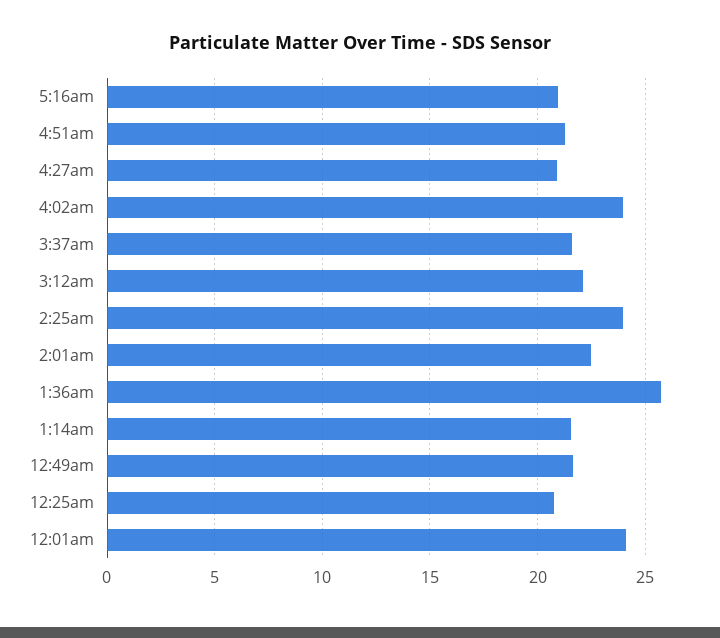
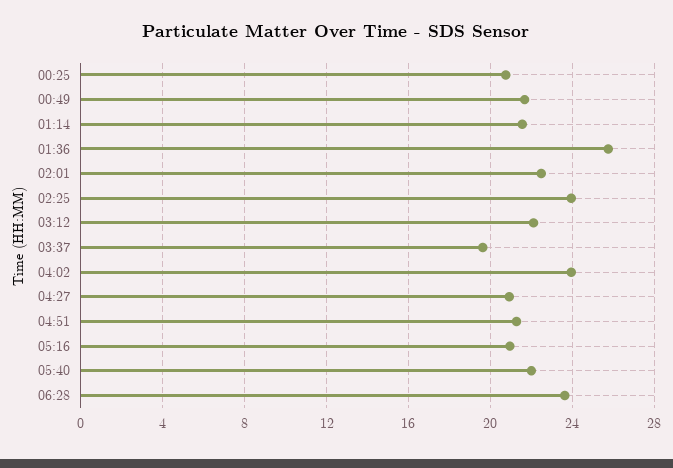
3:37am: 21.5 -> 19.5
12:01am: 24 -> none
05:40: none -> 22
06:28: none -> 23.5

